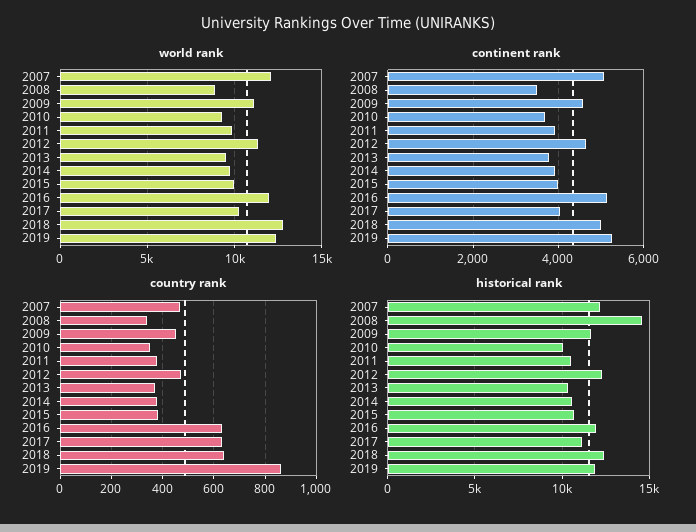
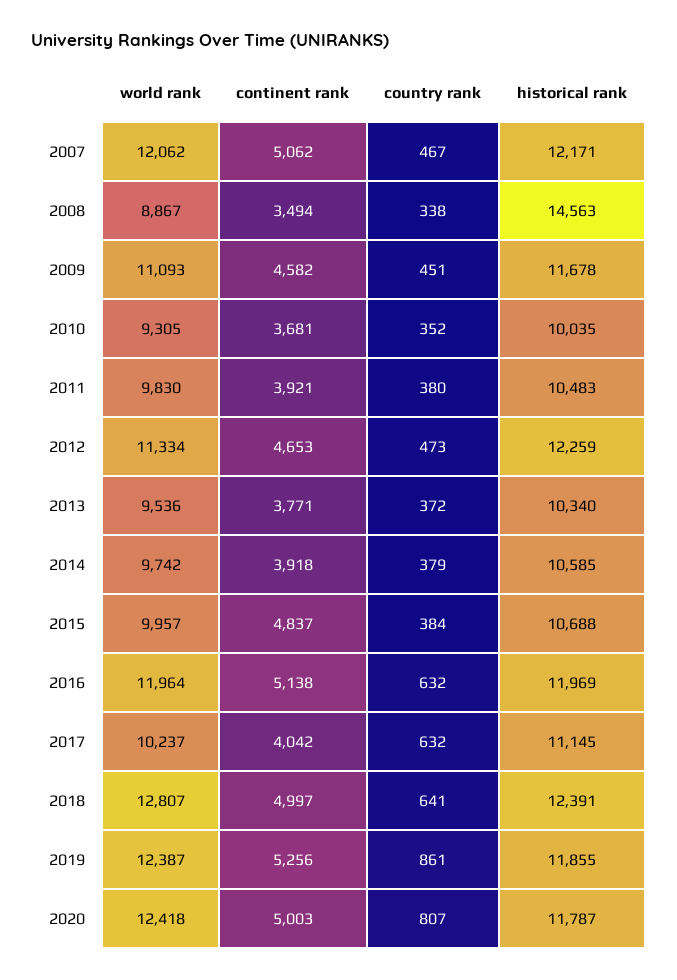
continent rank, 2015: 4000 -> 4837
world rank, 2020: none -> 12418
continent rank, 2020: none -> 5003
country rank, 2020: none -> 807
historical rank, 2020: none -> 11787

